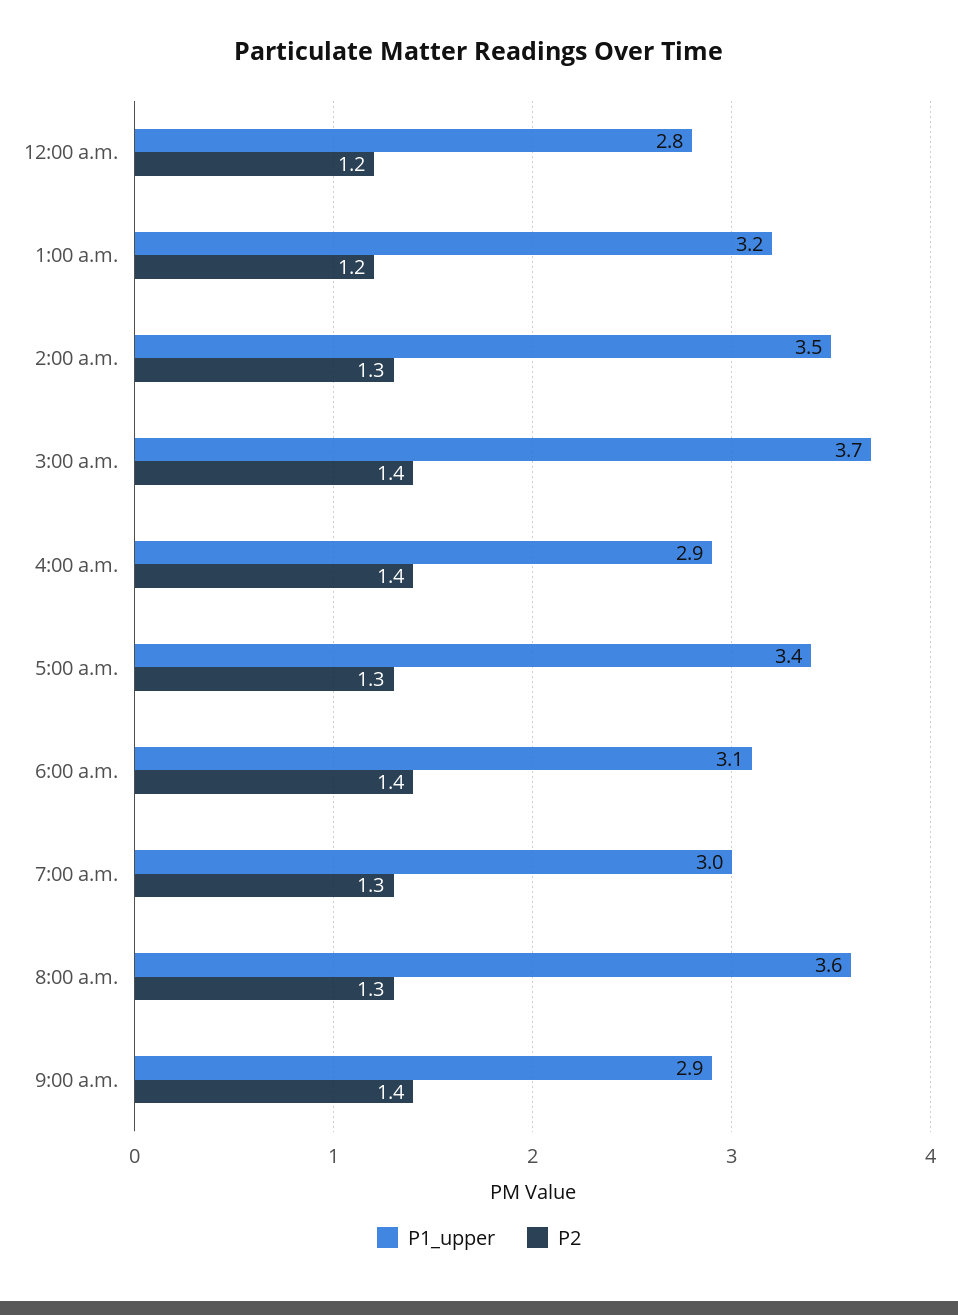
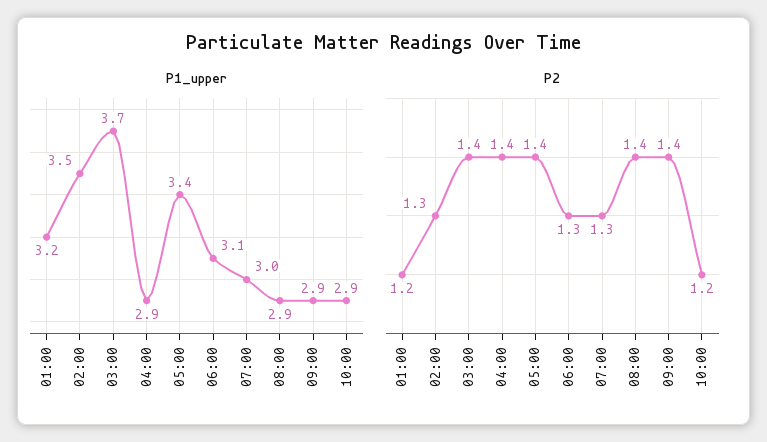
P1_upper, 12:00 a.m.: 2.8 -> none
P2, 12:00 a.m.: 1.2 -> none
P2, 5:00 a.m.: 1.3 -> 1.4
P2, 6:00 a.m.: 1.4 -> 1.3
P1_upper, 8:00 a.m.: 3.6 -> 2.9
P2, 8:00 a.m.: 1.3 -> 1.4
P1_upper, 10:00: none -> 2.9
P2, 10:00: none -> 1.2

